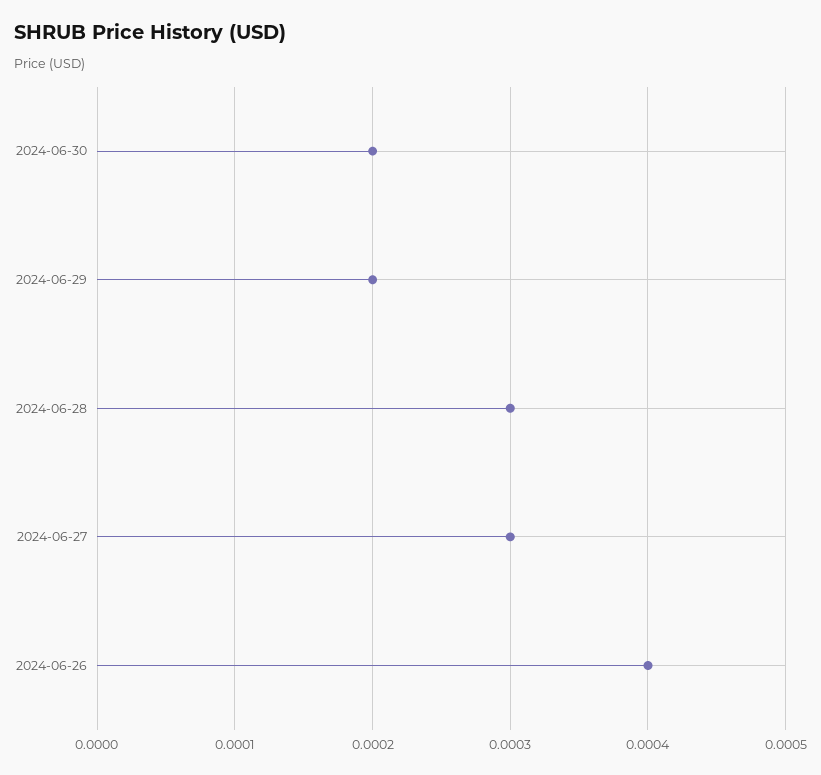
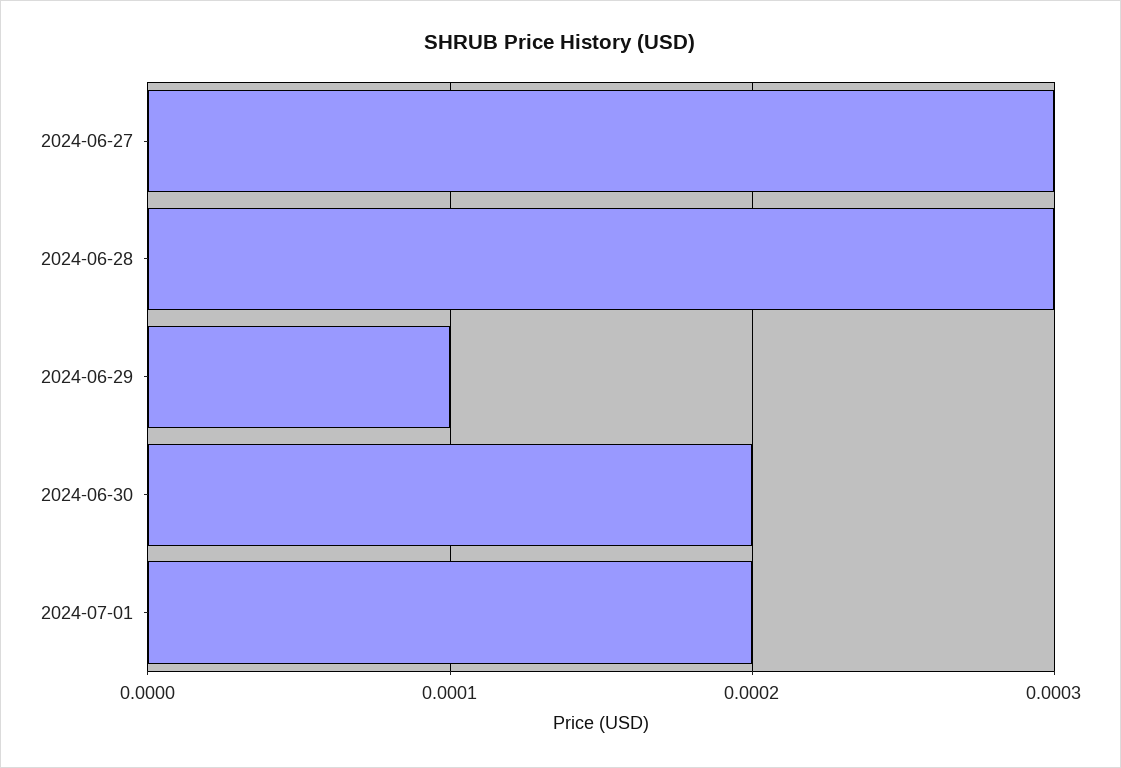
2024-06-29: 0.0002 -> 0.0001
2024-06-26: 0.0004 -> none
2024-07-01: none -> 0.0002

